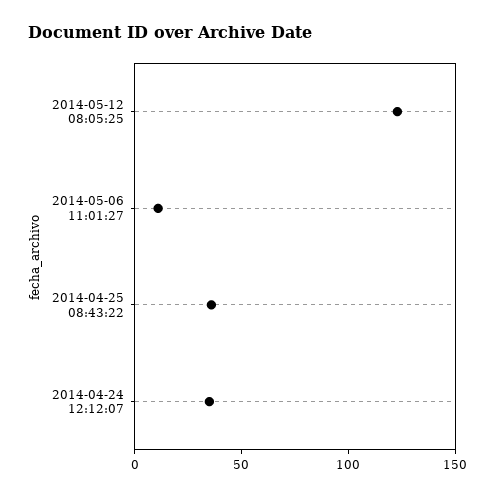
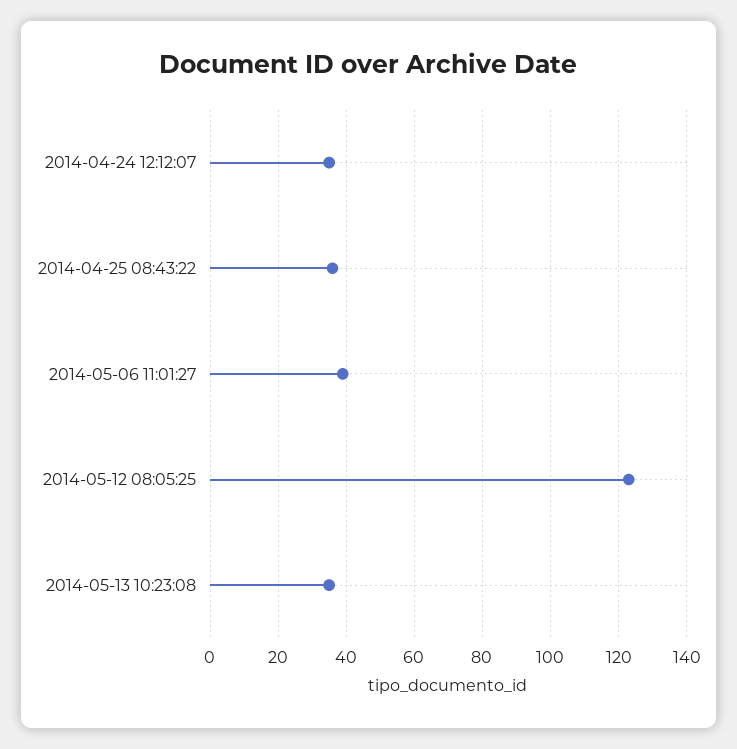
2014-05-06 11:01:27: 10 -> 40
2014-05-13 10:23:08: none -> 35

